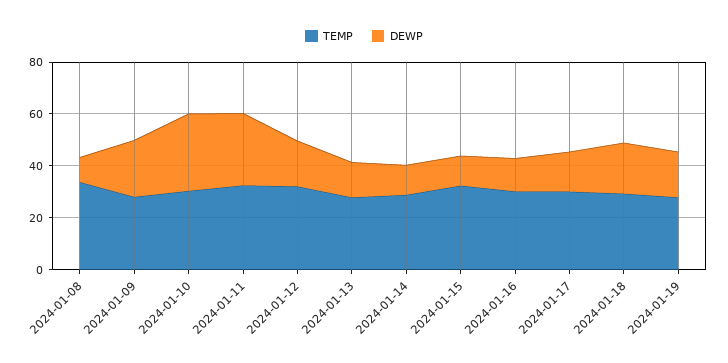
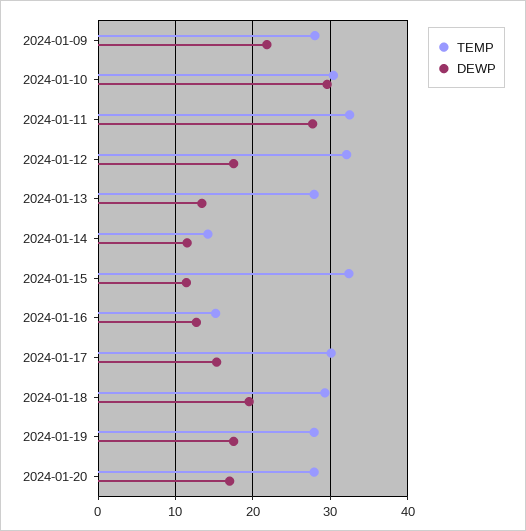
TEMP, 2024-01-08: 35 -> none
DEWP, 2024-01-08: 10 -> none
TEMP, 2024-01-14: 30 -> 14
TEMP, 2024-01-16: 30 -> 15
TEMP, 2024-01-20: none -> 28
DEWP, 2024-01-20: none -> 17

